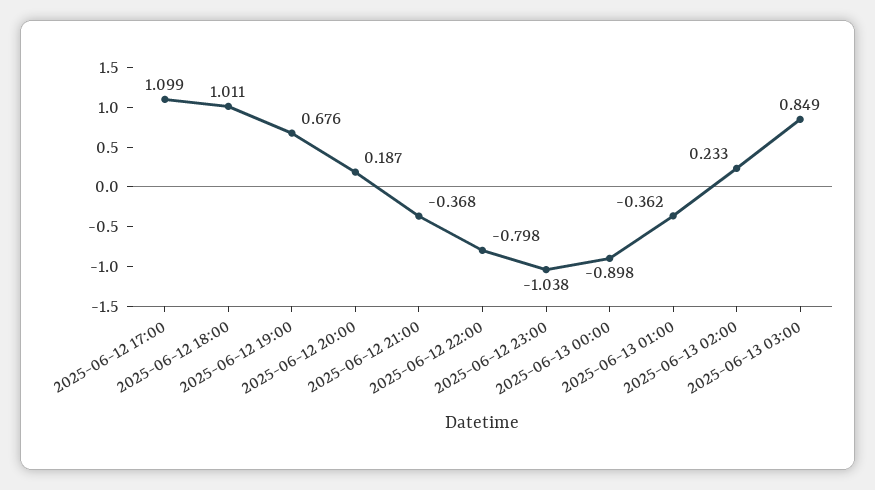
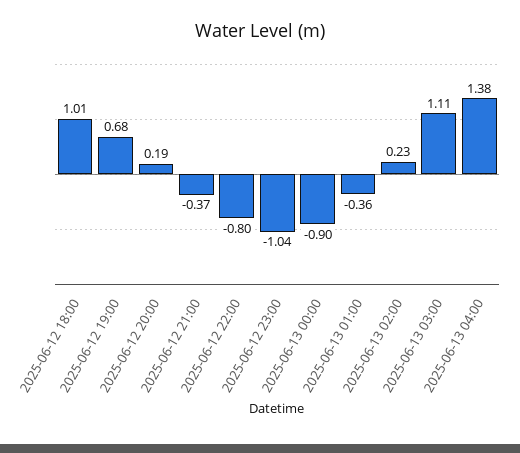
2025-06-12 17:00: 1.099 -> none
2025-06-13 03:00: 0.849 -> 1.11
2025-06-13 04:00: none -> 1.38

